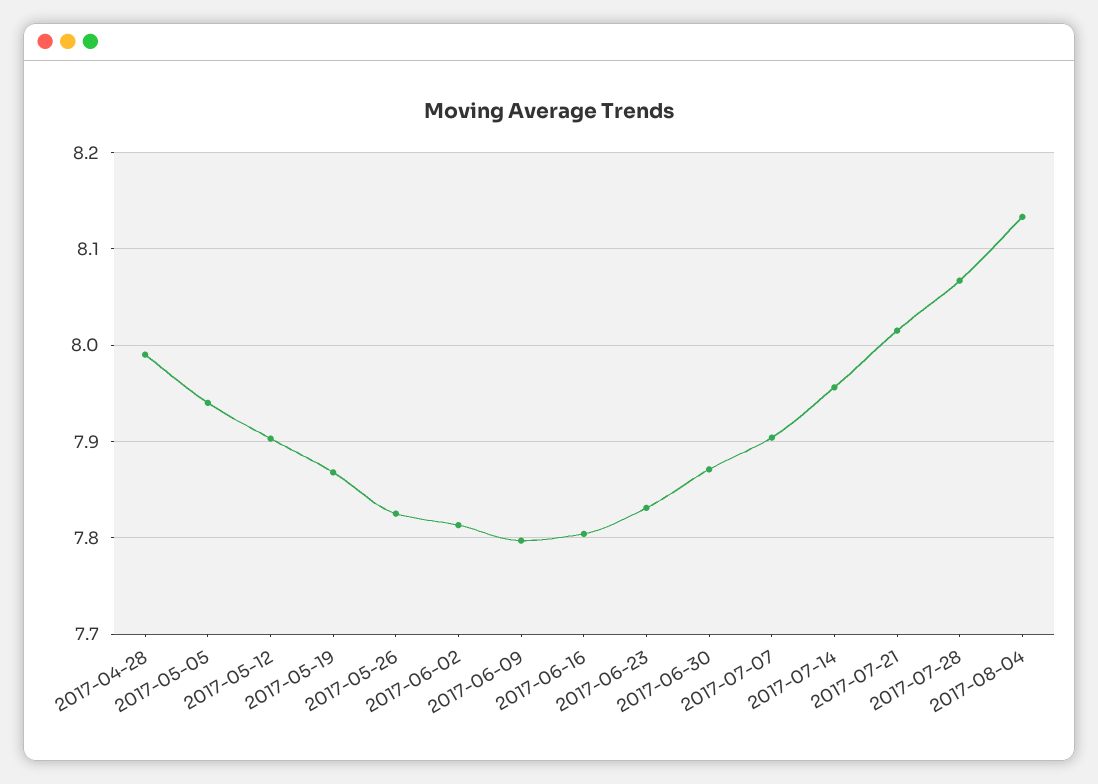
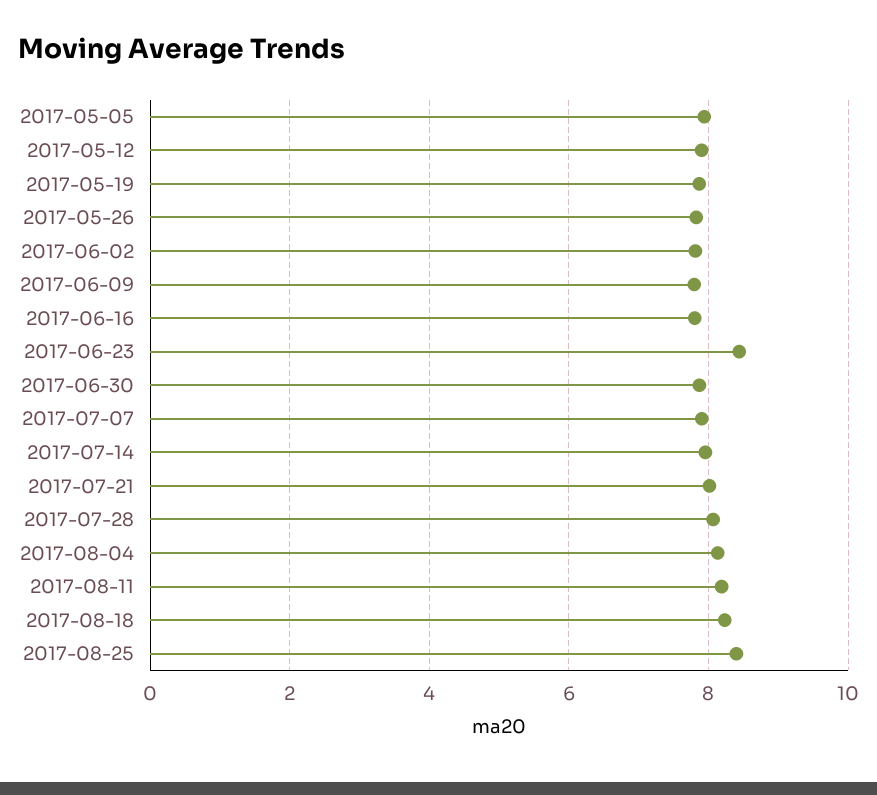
2017-04-28: 7.99 -> none
2017-06-23: 7.83 -> 8.4
2017-08-11: none -> 8.2
2017-08-18: none -> 8.2
2017-08-25: none -> 8.4

